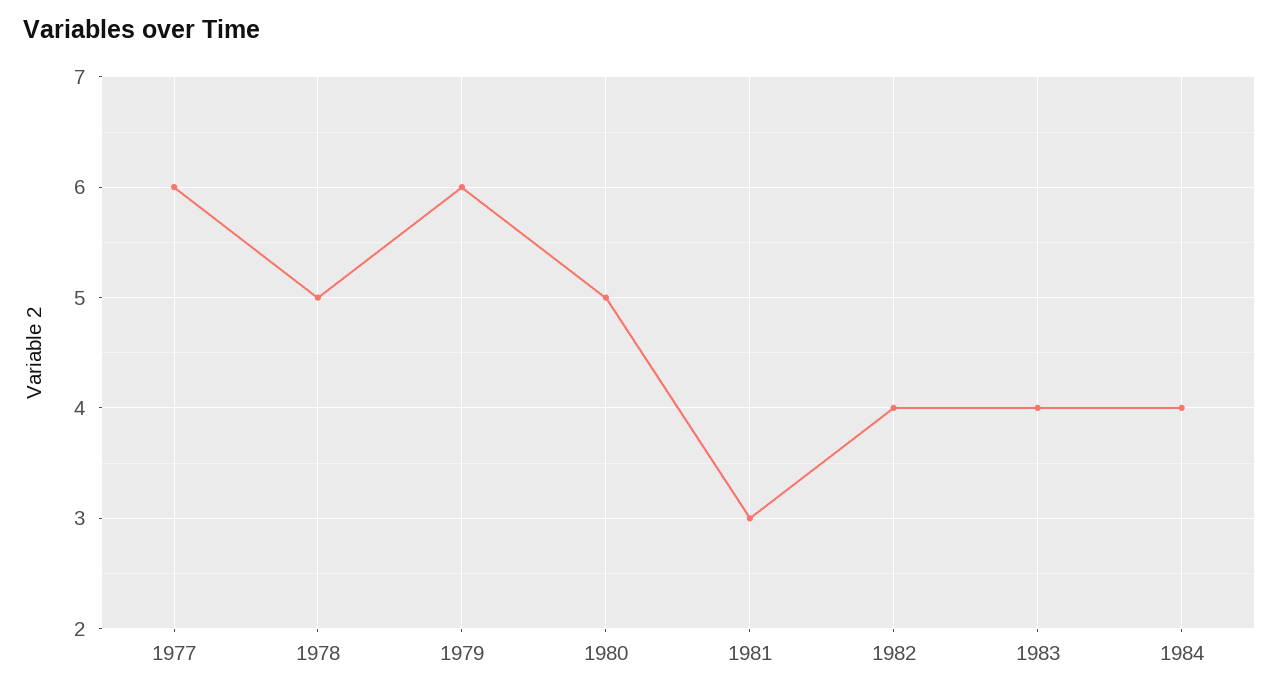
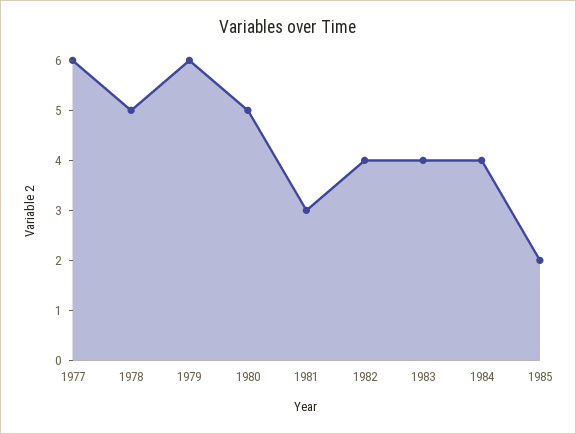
1985: none -> 2

